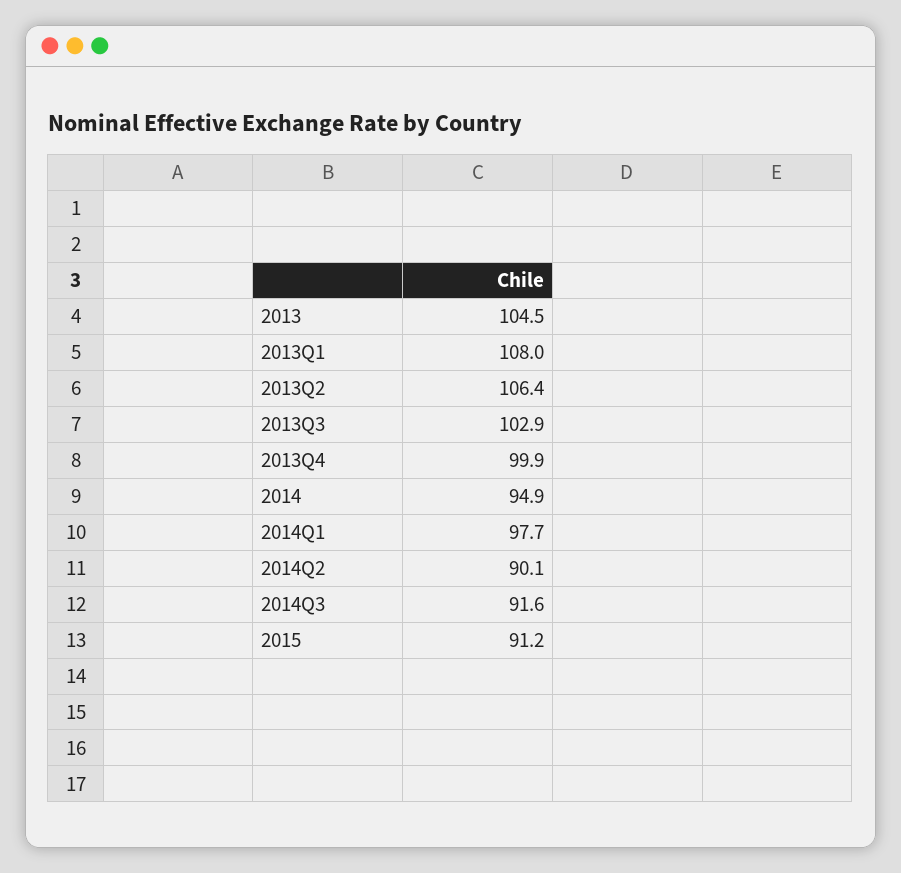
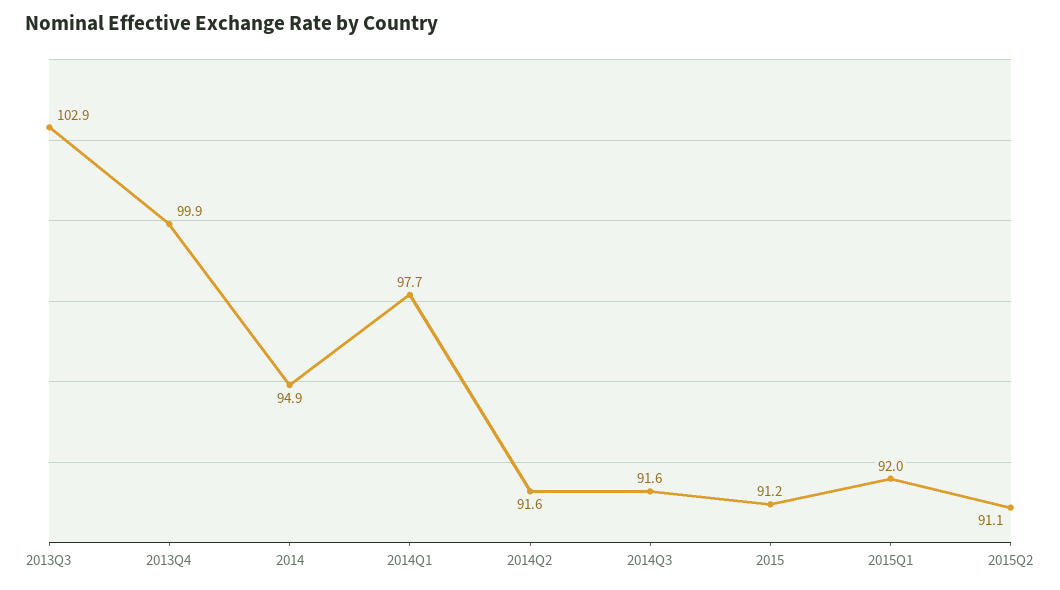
2013: 104.5 -> none
2013Q1: 108 -> none
2013Q2: 106.4 -> none
2014Q2: 90.1 -> 91.6
2015Q1: none -> 92
2015Q2: none -> 91.1

